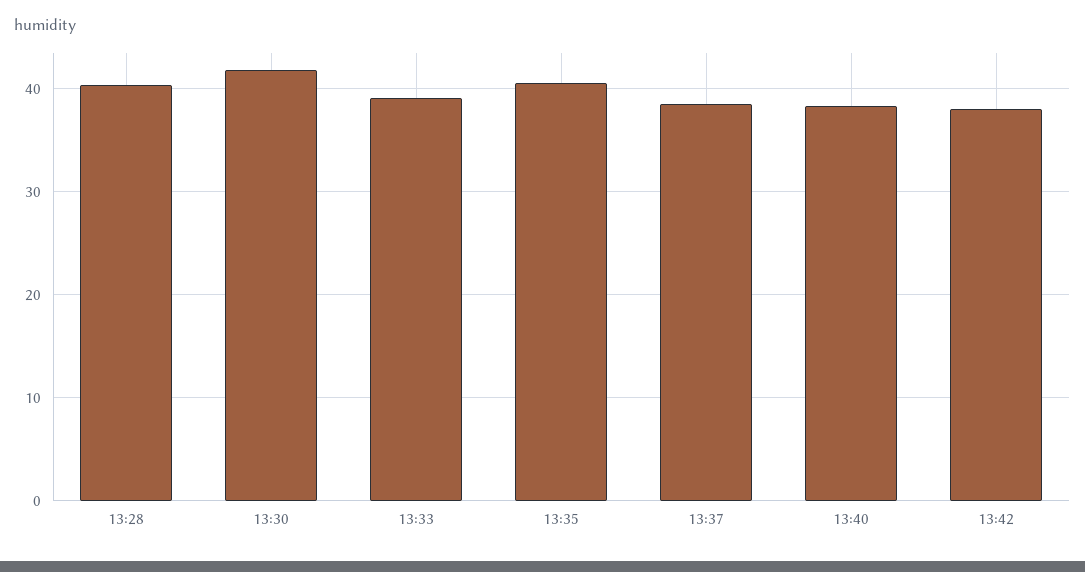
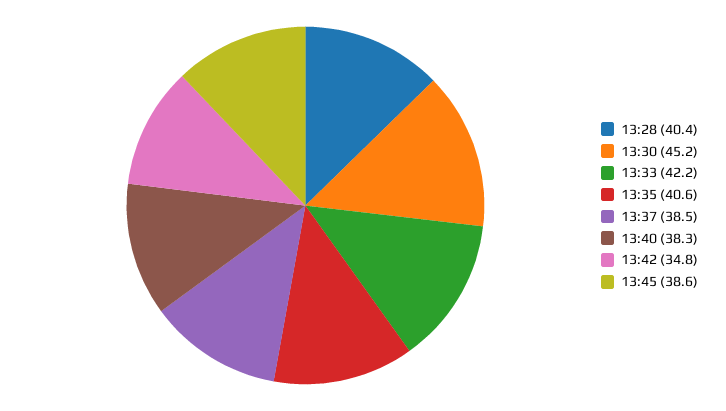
13:30: 42 -> 45.2
13:33: 39 -> 42.2
13:42: 38 -> 34.8
13:45: none -> 38.6

